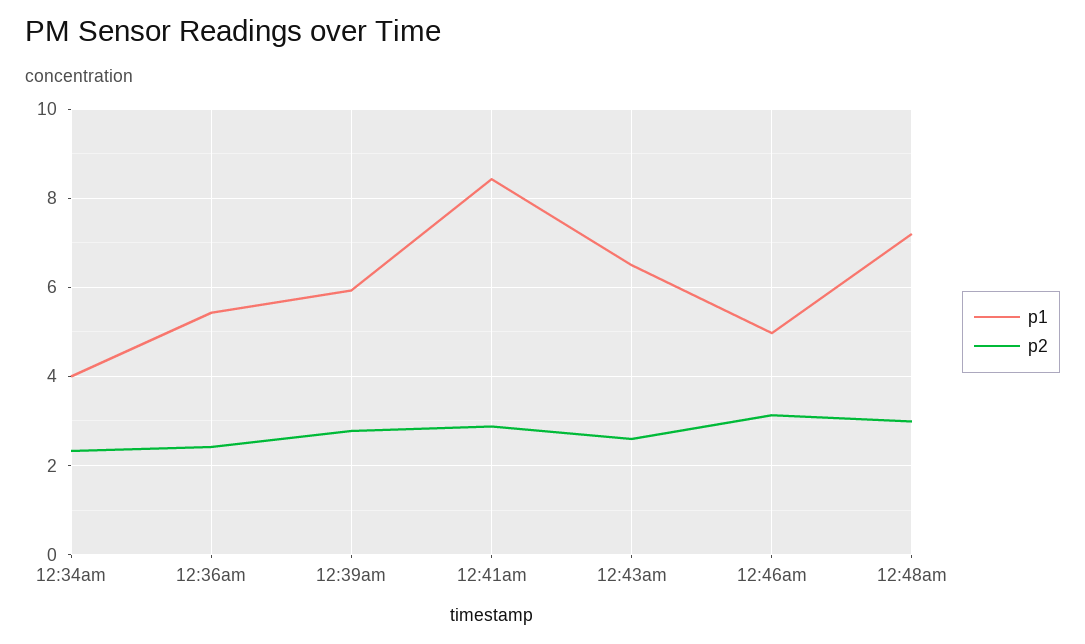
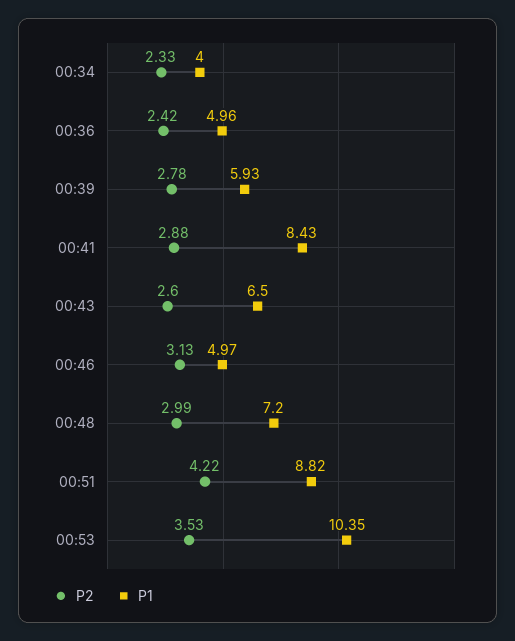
p1, 12:36am: 5.4 -> 4.96
p2, 00:51: none -> 4.22
p1, 00:51: none -> 8.82
p2, 00:53: none -> 3.53
p1, 00:53: none -> 10.35

